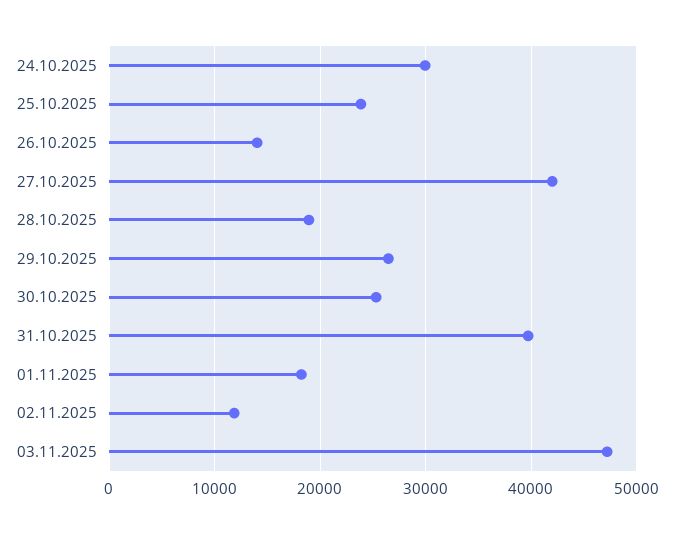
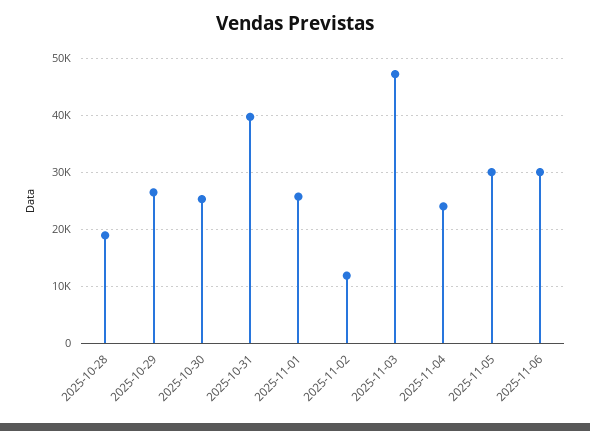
24.10.2025: 30000 -> none
25.10.2025: 24000 -> none
26.10.2025: 14000 -> none
27.10.2025: 42000 -> none
01.11.2025: 18000 -> 26000
2025-11-04: none -> 24000
2025-11-05: none -> 30000
2025-11-06: none -> 30000

